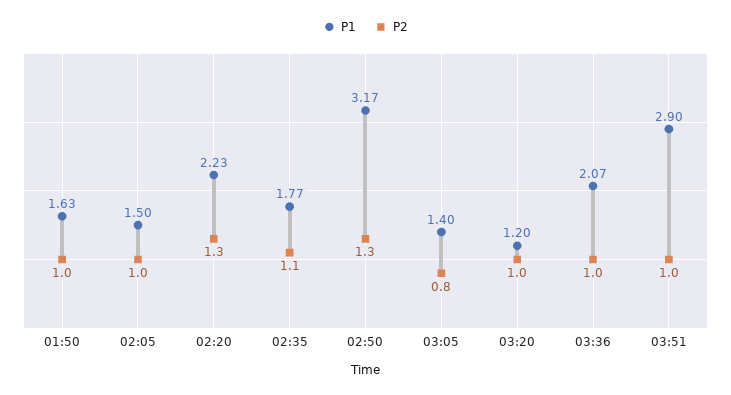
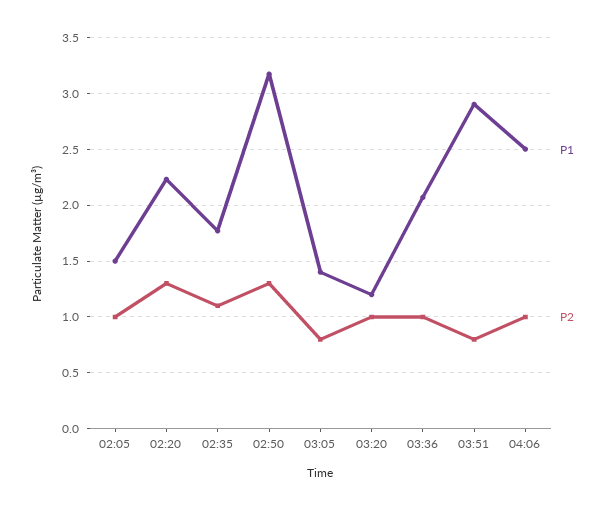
P1, 01:50: 1.63 -> none
P2, 01:50: 1 -> none
P2, 03:51: 1 -> 0.8
P1, 04:06: none -> 2.5
P2, 04:06: none -> 1

